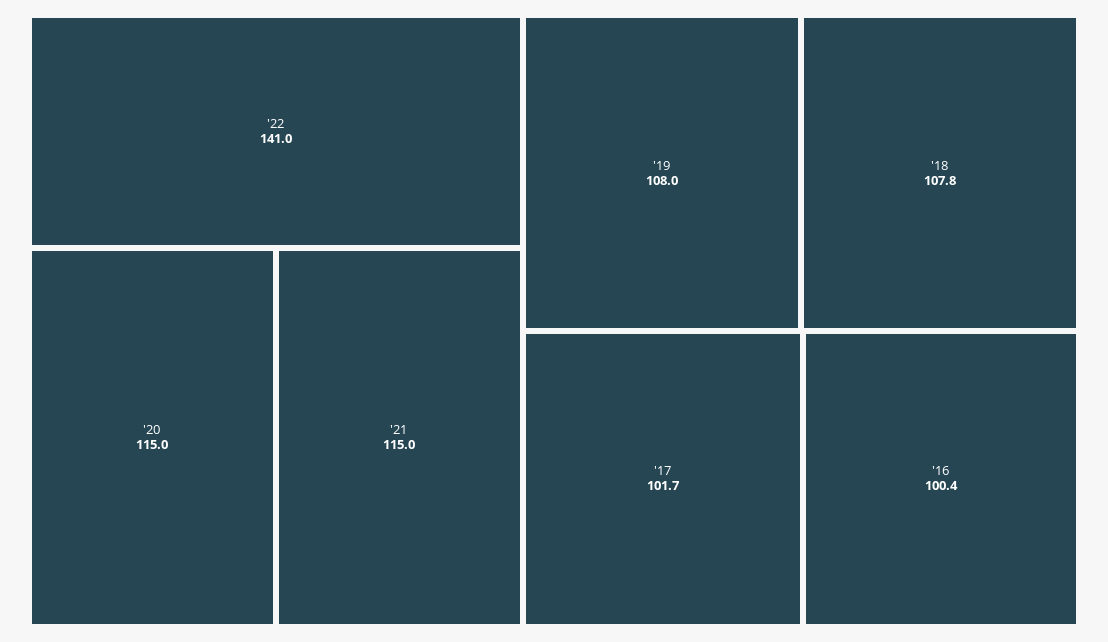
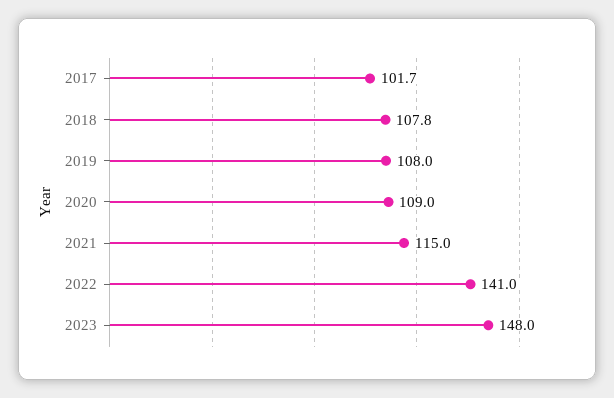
'20: 115 -> 109
'16: 100.4 -> none
2023: none -> 148

